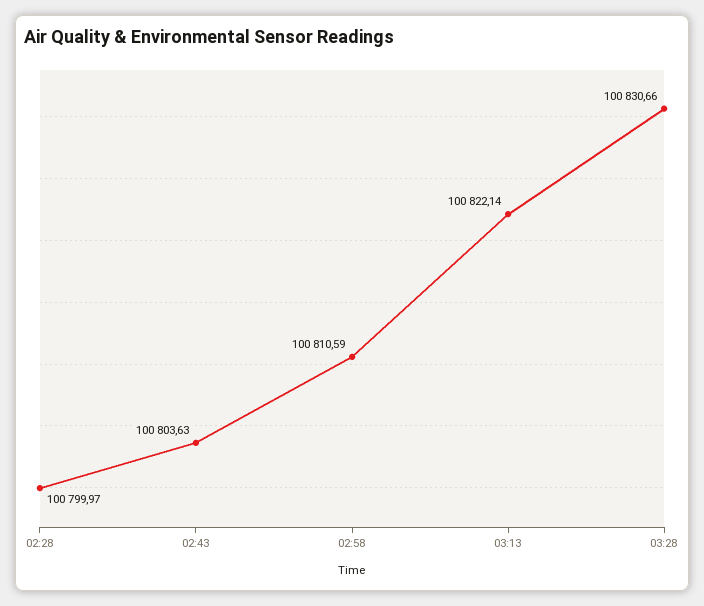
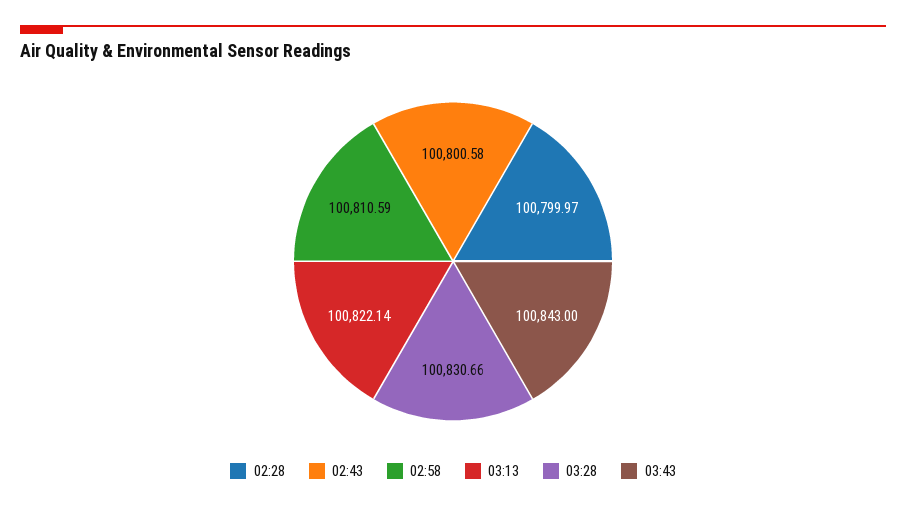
02:43: 100803.63 -> 100800.58
03:43: none -> 100843

